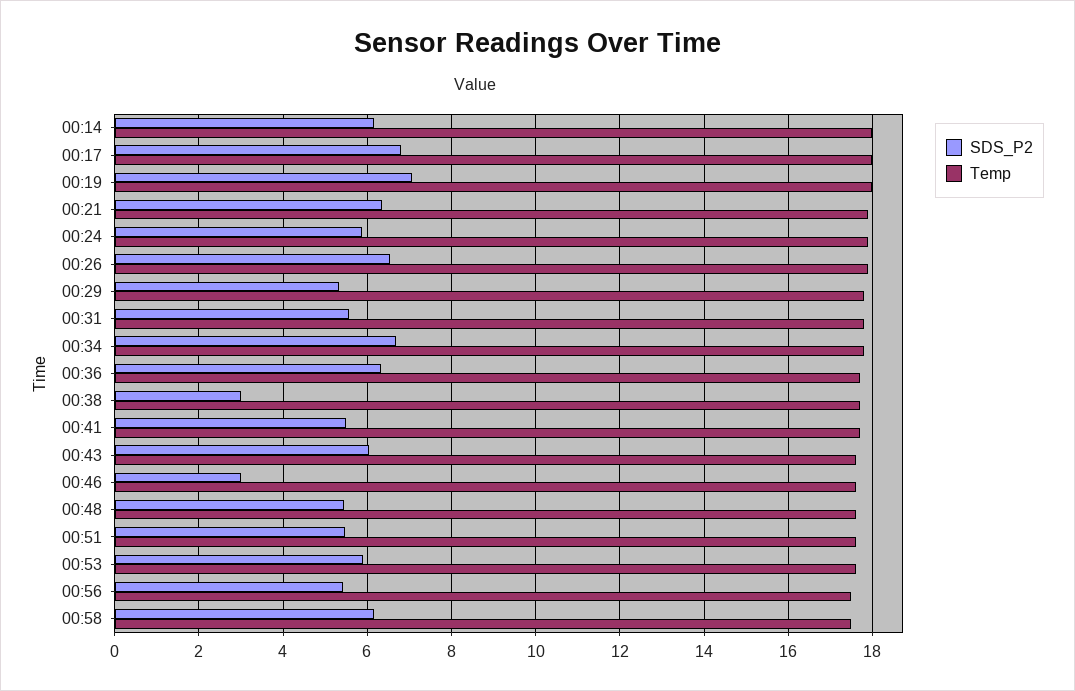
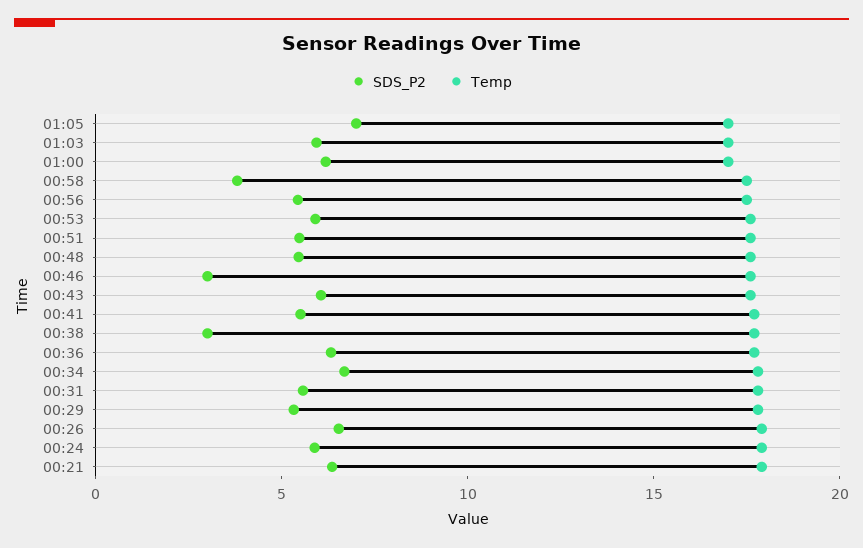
SDS_P2, 00:14: 6.2 -> none
Temp, 00:14: 18 -> none
SDS_P2, 00:17: 6.8 -> none
Temp, 00:17: 18 -> none
SDS_P2, 00:19: 7 -> none
Temp, 00:19: 18 -> none
SDS_P2, 00:58: 6.2 -> 4
SDS_P2, 01:05: none -> 7
Temp, 01:05: none -> 17
SDS_P2, 01:03: none -> 6
Temp, 01:03: none -> 17
SDS_P2, 01:00: none -> 6
Temp, 01:00: none -> 17

